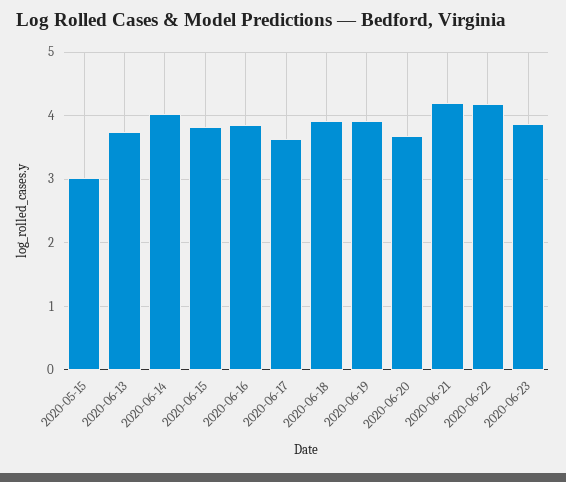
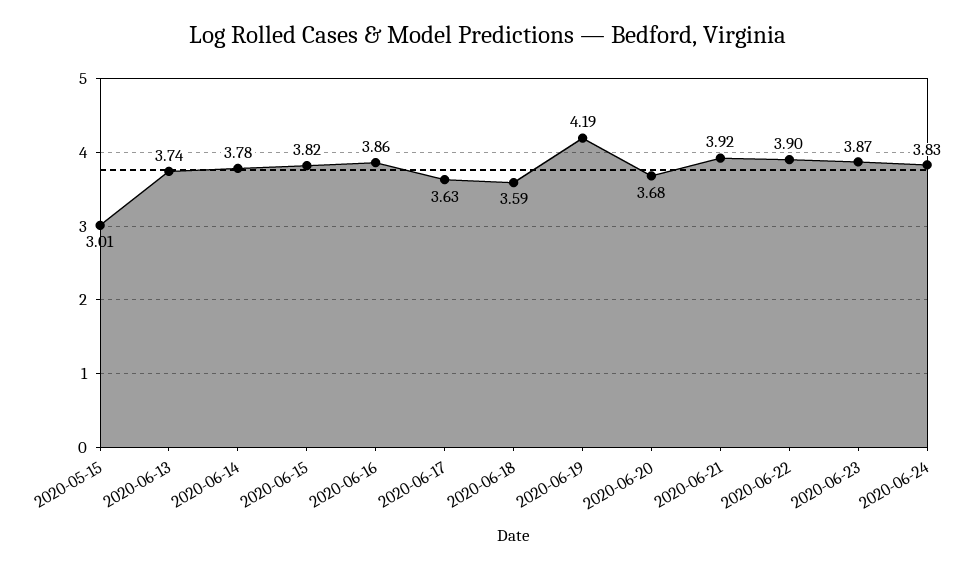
2020-06-14: 4 -> 3.78
2020-06-18: 3.9 -> 3.59
2020-06-19: 3.9 -> 4.19
2020-06-21: 4.2 -> 3.92
2020-06-22: 4.2 -> 3.9
2020-06-24: none -> 3.83

